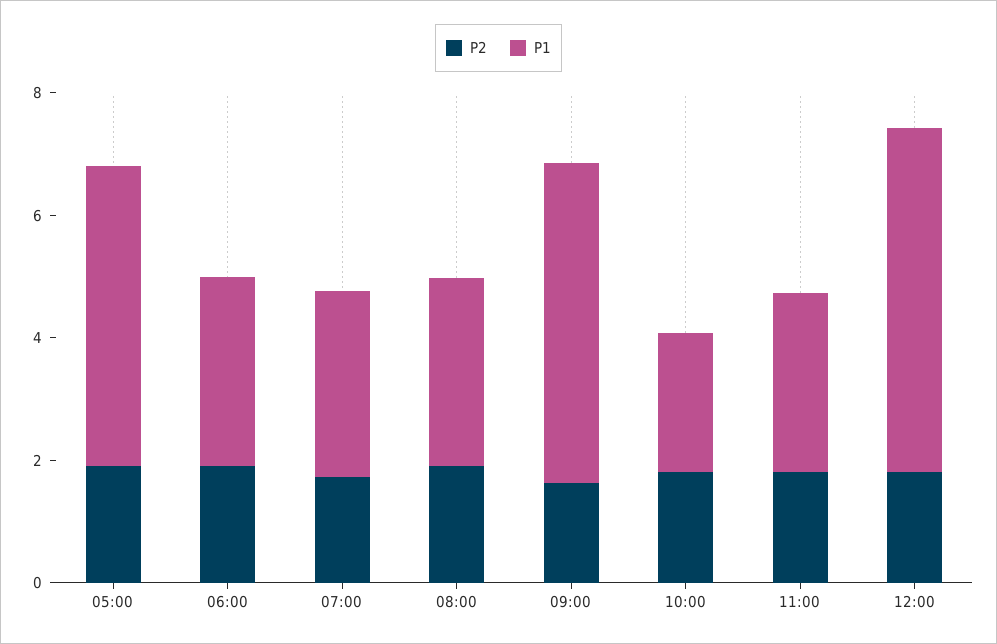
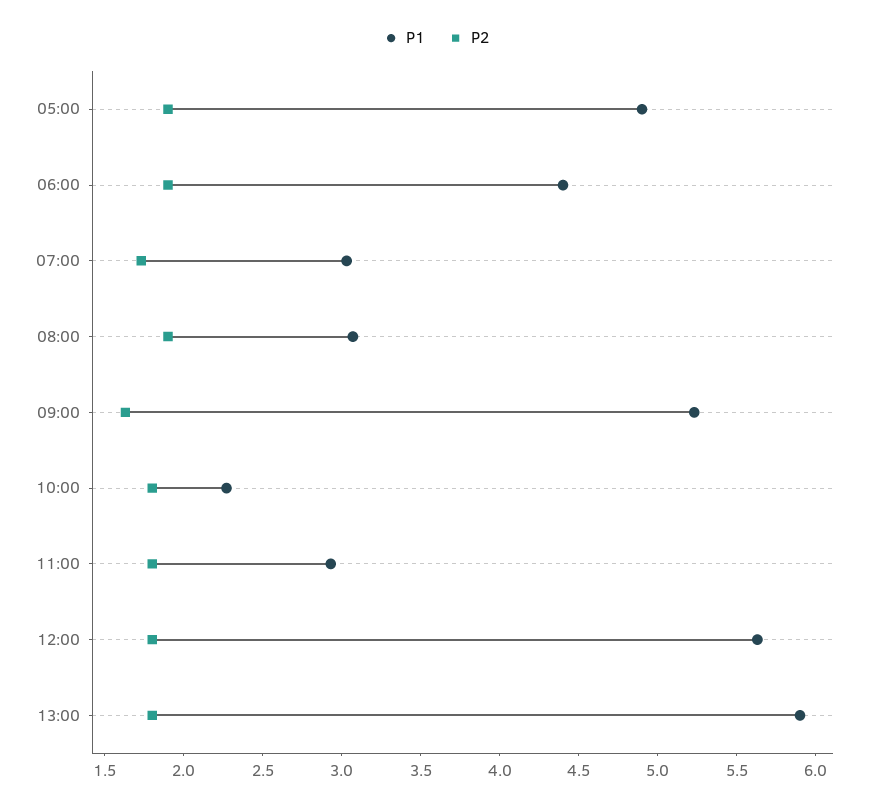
P1, 06:00: 3 -> 4.4
P1, 13:00: none -> 5.9
P2, 13:00: none -> 1.8

